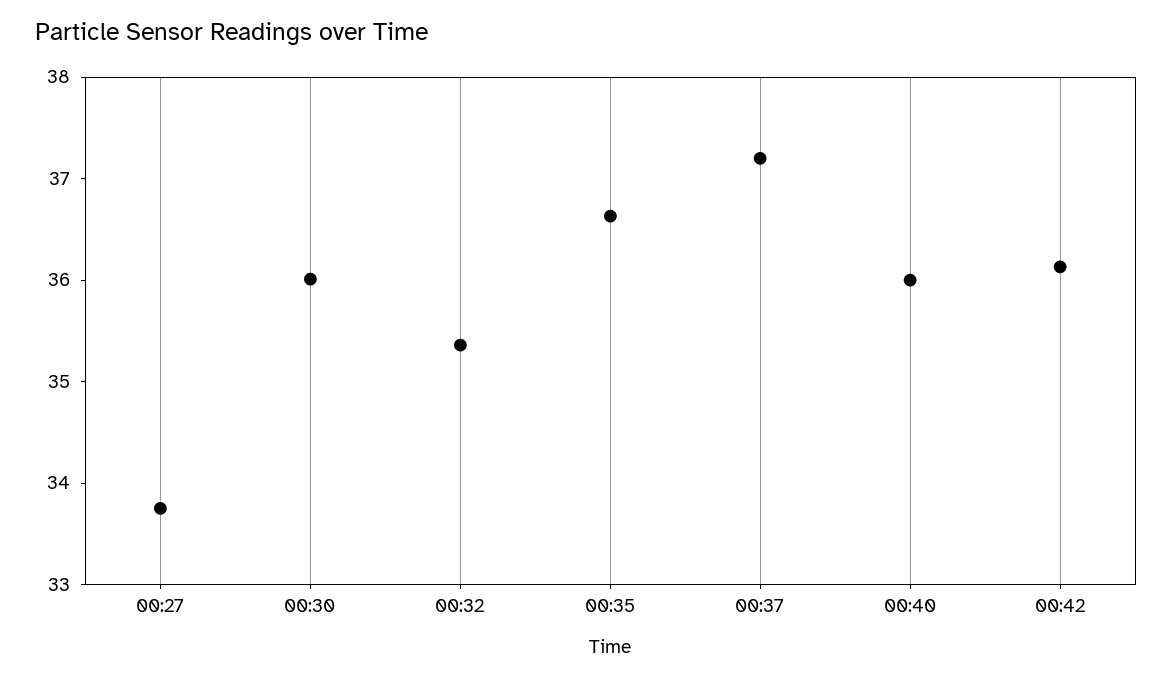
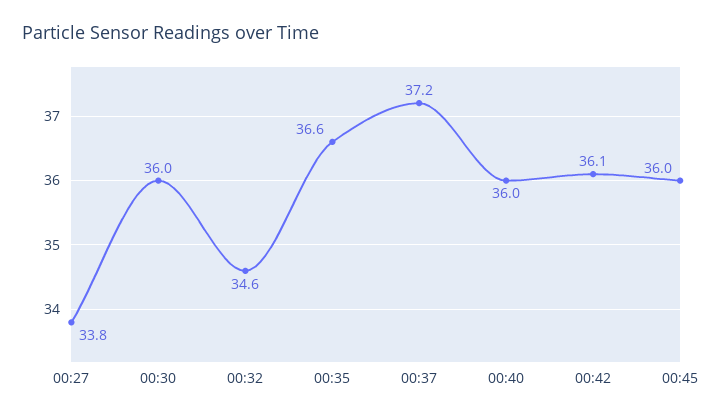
00:32: 35.4 -> 34.6
00:45: none -> 36

